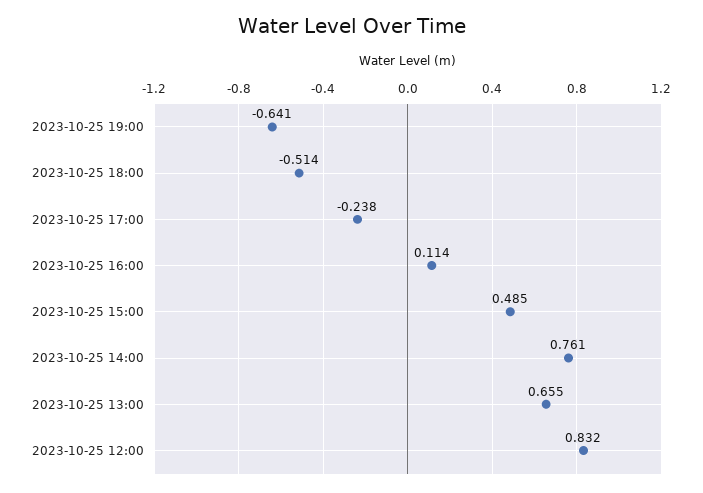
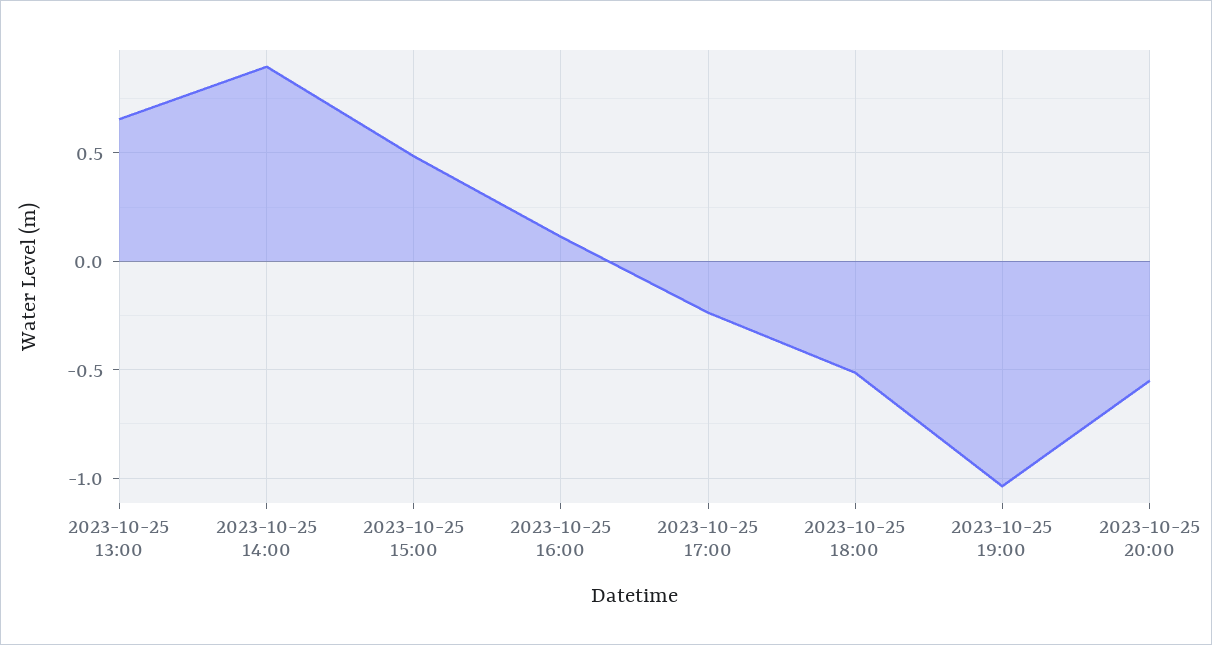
2023-10-25 19:00: -0.641 -> -1.05
2023-10-25 14:00: 0.761 -> 0.9
2023-10-25 12:00: 0.832 -> none
2023-10-25 20:00: none -> -0.55

